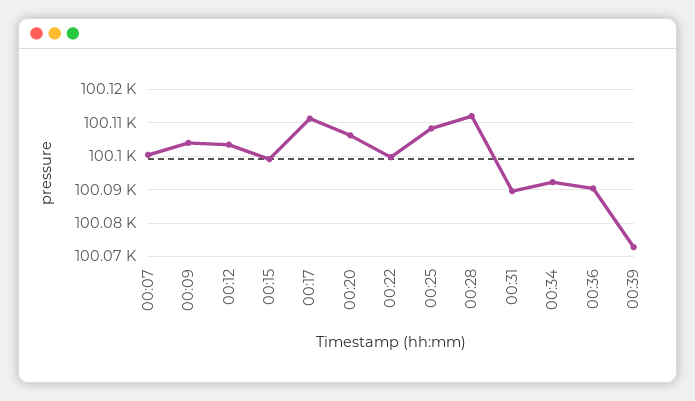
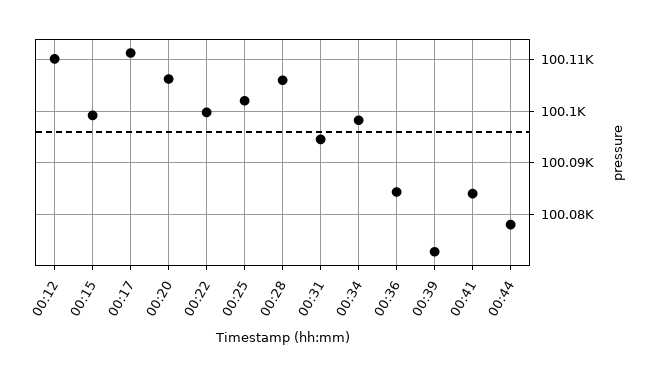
00:07: 100100 -> none
00:09: 100104 -> none
00:12: 100104 -> 100110
00:25: 100108 -> 100102
00:28: 100112 -> 100106
00:31: 100090 -> 100094
00:34: 100092 -> 100098
00:36: 100090 -> 100084
00:41: none -> 100084
00:44: none -> 100078

